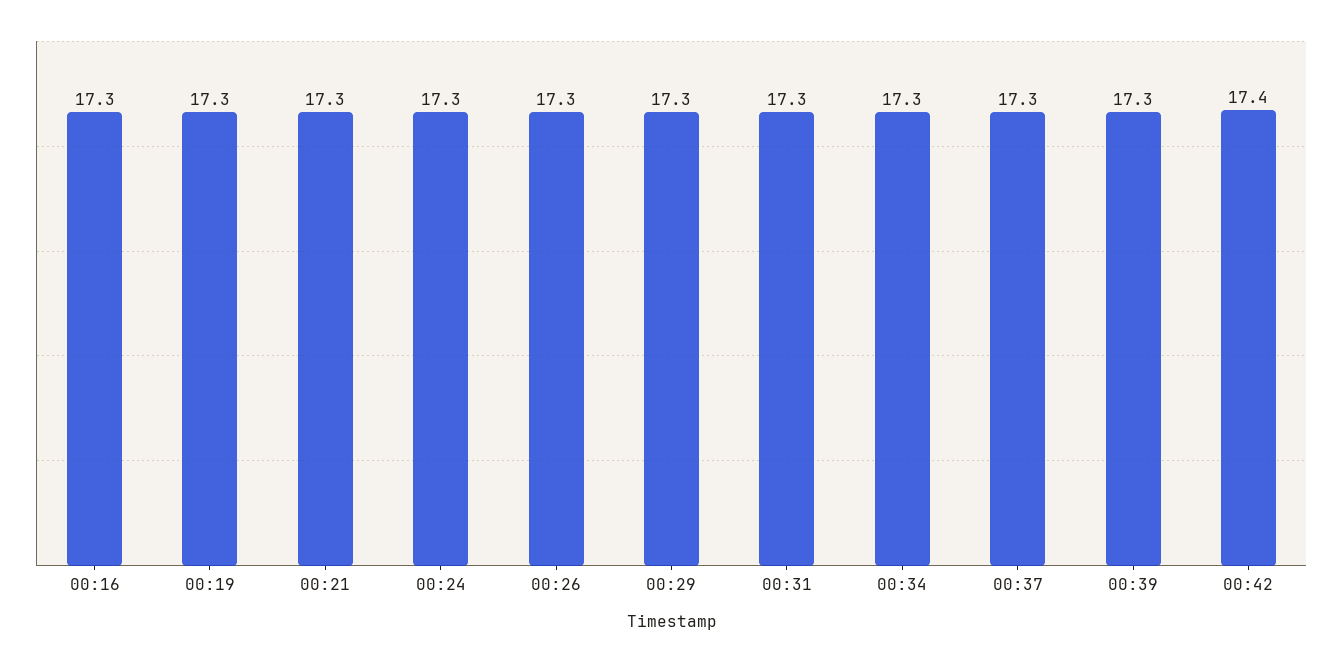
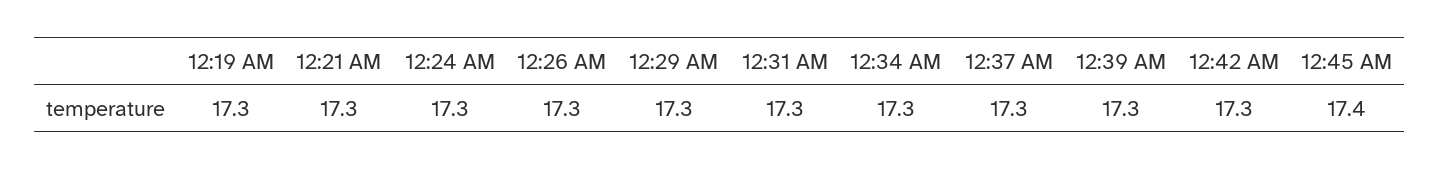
00:16: 17.3 -> none
00:42: 17.4 -> 17.3
12:45 AM: none -> 17.4

